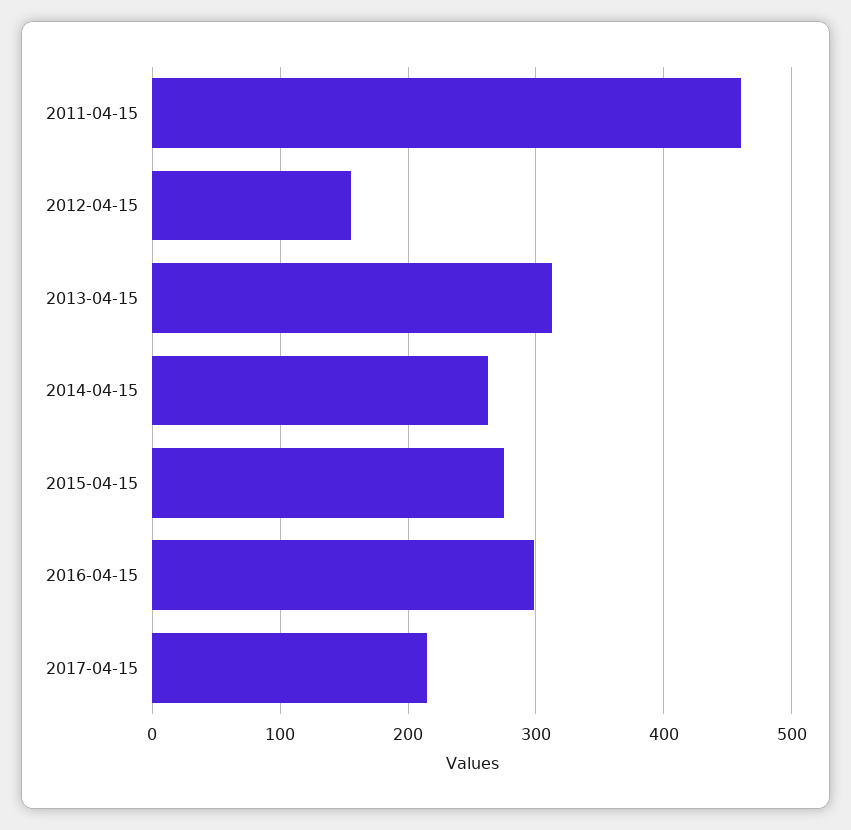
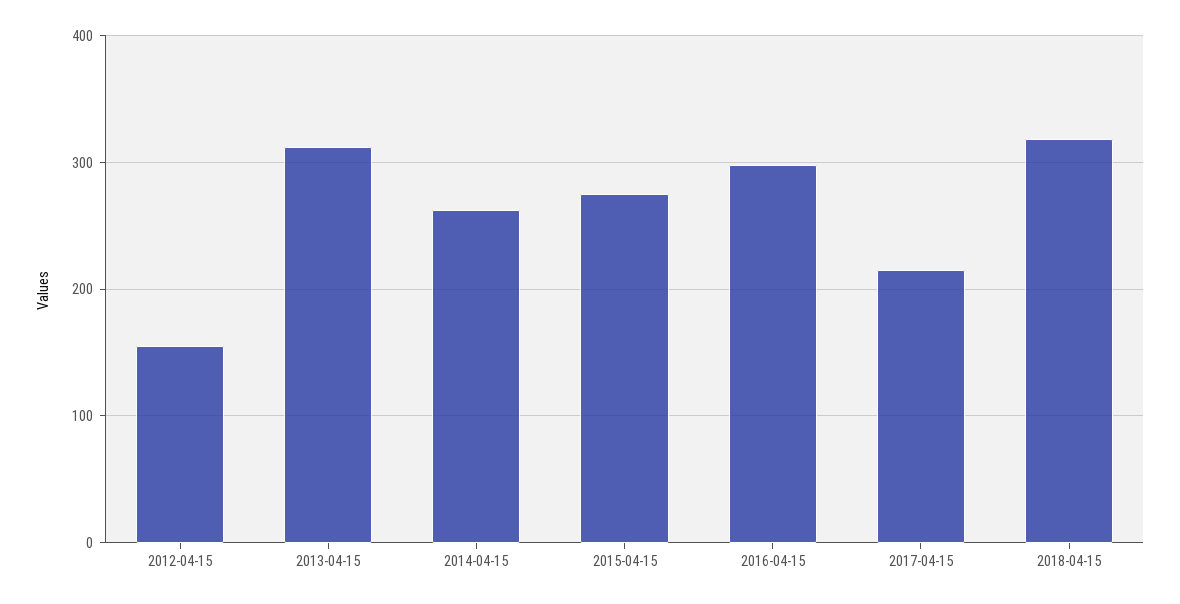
2011-04-15: 460 -> none
2018-04-15: none -> 320

